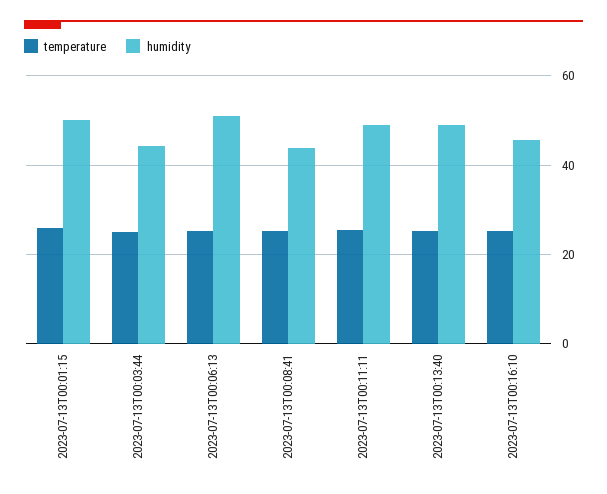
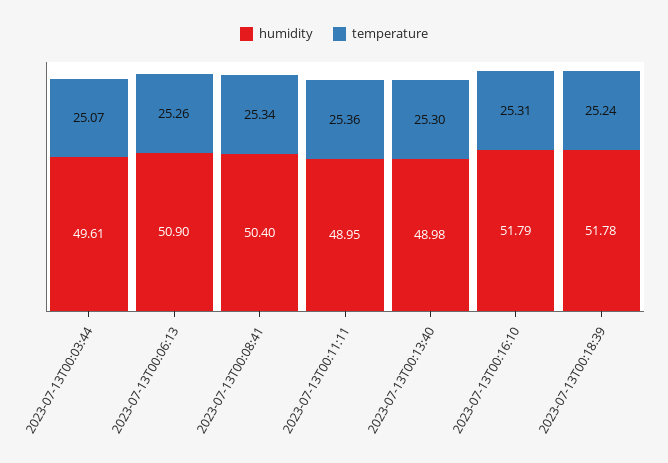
temperature, 2023-07-13T00:01:15: 26 -> none
humidity, 2023-07-13T00:01:15: 50 -> none
humidity, 2023-07-13T00:03:44: 44 -> 49.61
humidity, 2023-07-13T00:08:41: 44 -> 50.4
humidity, 2023-07-13T00:16:10: 46 -> 51.79
humidity, 2023-07-13T00:18:39: none -> 51.78
temperature, 2023-07-13T00:18:39: none -> 25.24

